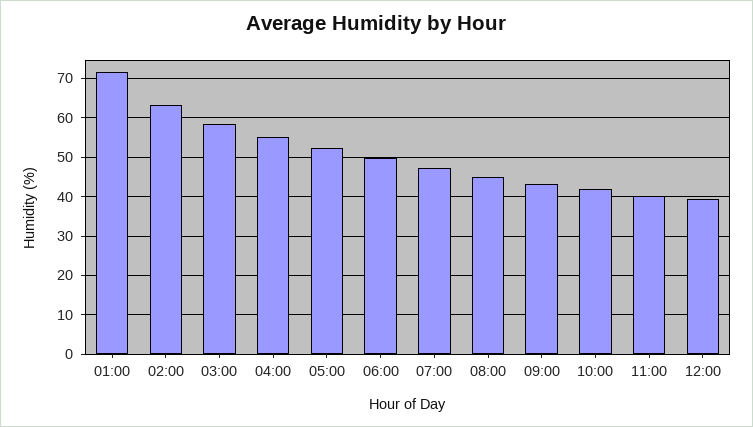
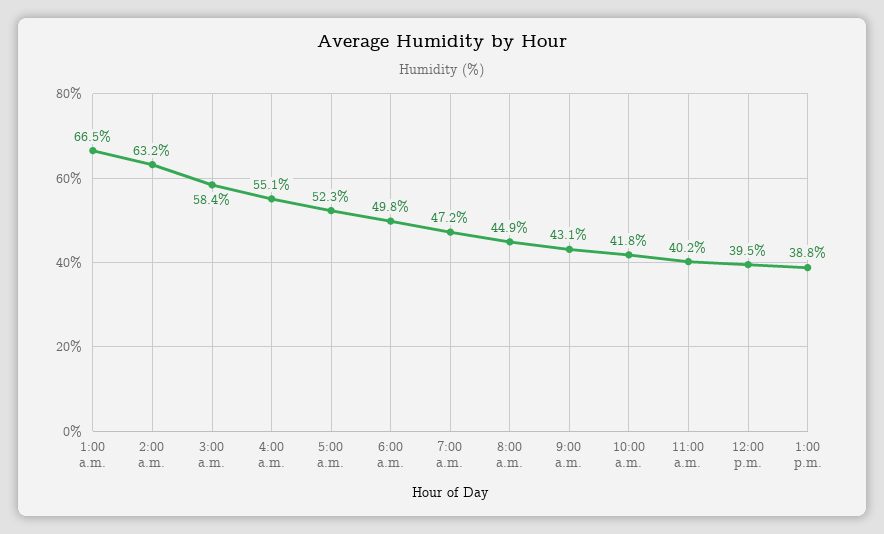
01:00: 72 -> 66.5
1:00 p.m.: none -> 38.8

